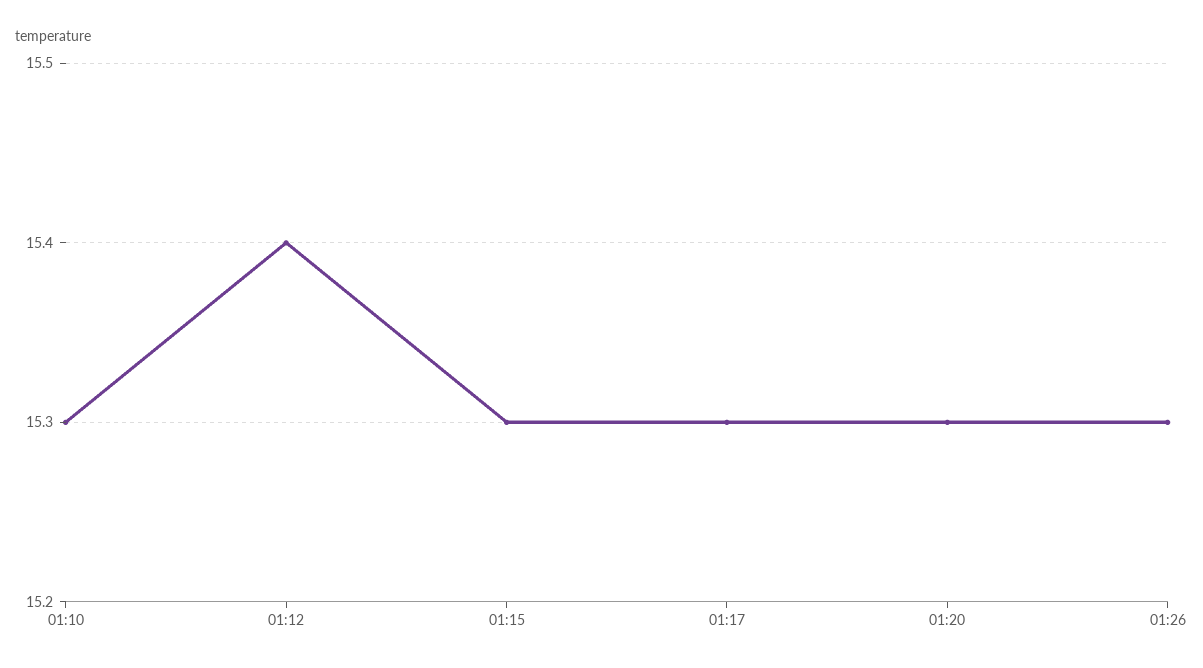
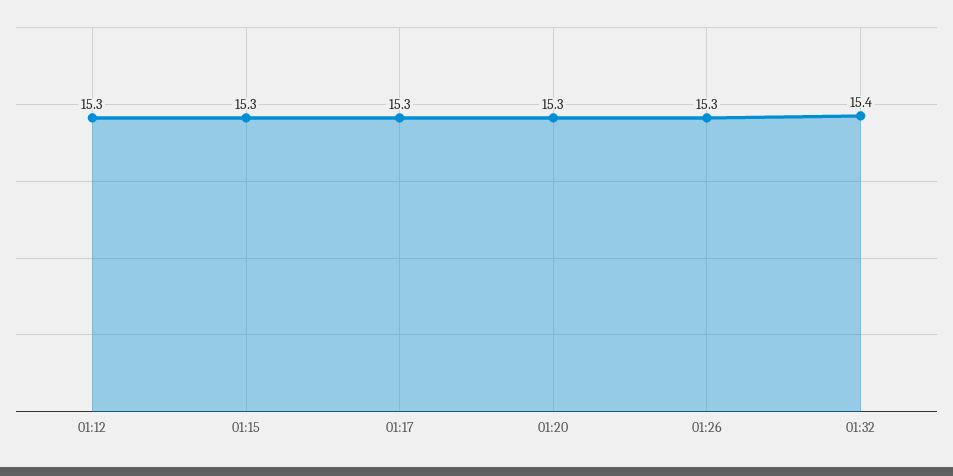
01:10: 15.3 -> none
01:12: 15.4 -> 15.3
01:32: none -> 15.4

